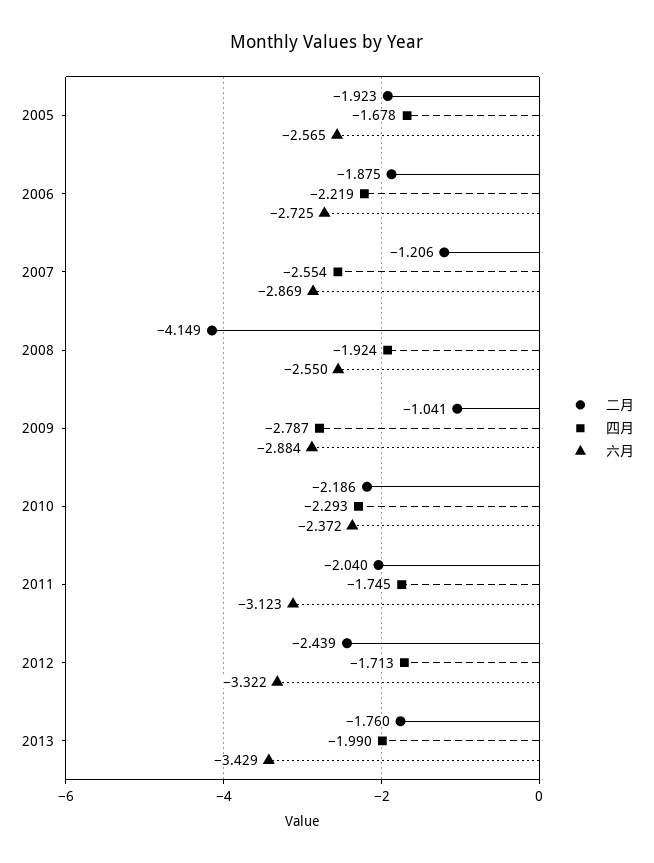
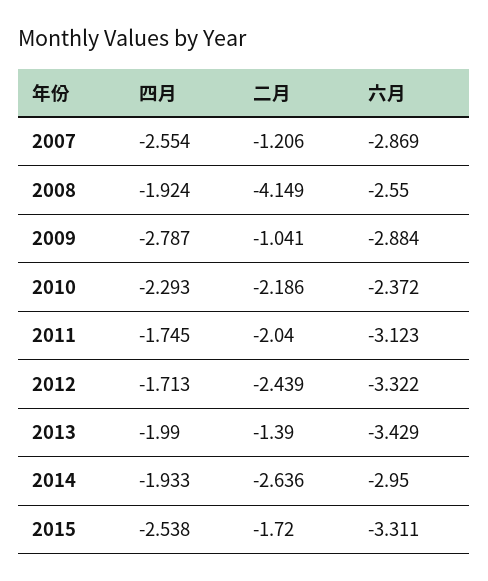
二月, 2005: -1.923 -> none
四月, 2005: -1.678 -> none
六月, 2005: -2.565 -> none
二月, 2006: -1.875 -> none
四月, 2006: -2.219 -> none
六月, 2006: -2.725 -> none
二月, 2013: -1.76 -> -1.39
四月, 2014: none -> -1.933
二月, 2014: none -> -2.636
六月, 2014: none -> -2.95
四月, 2015: none -> -2.538
二月, 2015: none -> -1.72
六月, 2015: none -> -3.311

